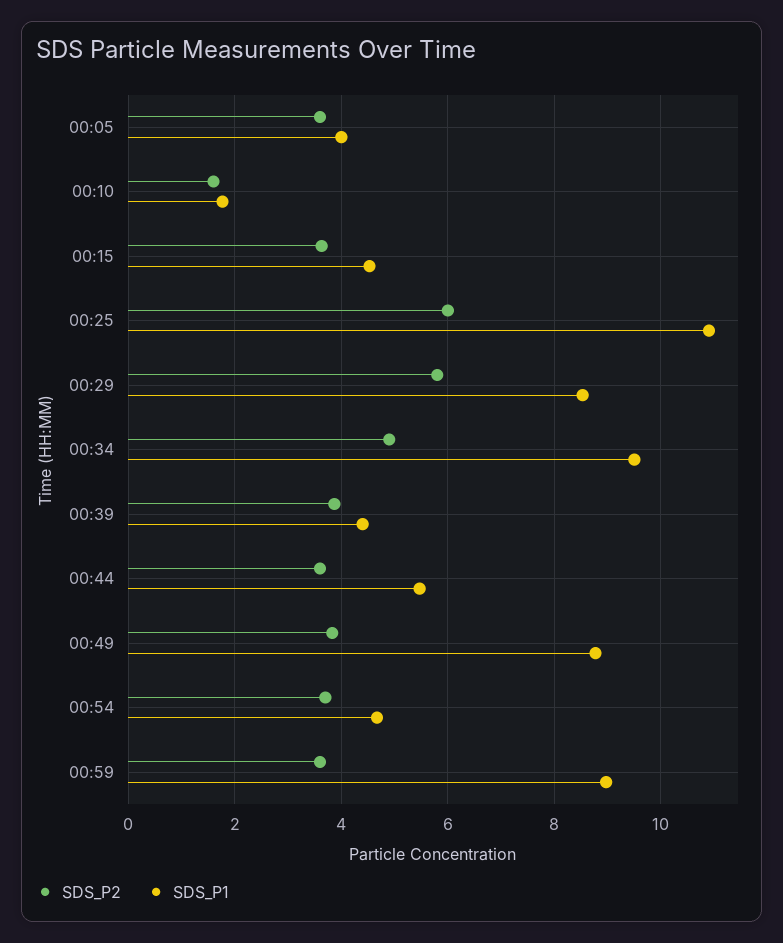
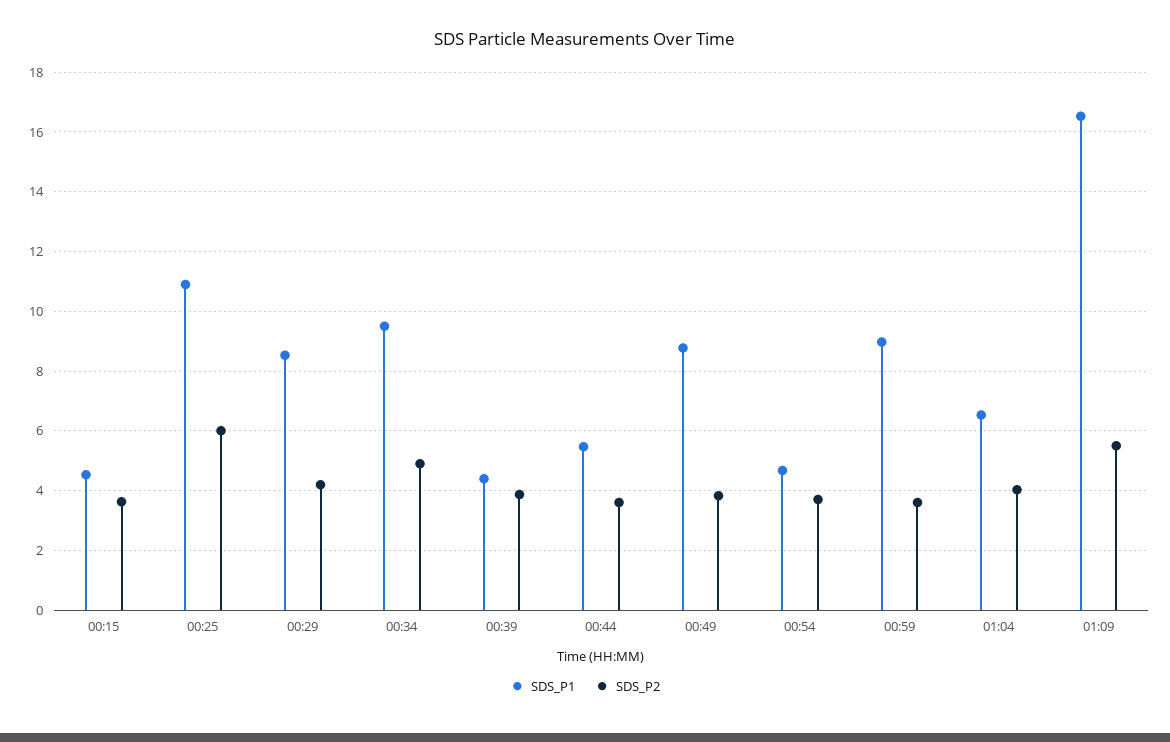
SDS_P2, 00:05: 3.6 -> none
SDS_P1, 00:05: 4 -> none
SDS_P2, 00:10: 1.6 -> none
SDS_P1, 00:10: 1.8 -> none
SDS_P2, 00:29: 5.8 -> 4.25
SDS_P1, 01:04: none -> 6.5
SDS_P2, 01:04: none -> 4
SDS_P1, 01:09: none -> 16.5
SDS_P2, 01:09: none -> 5.5

